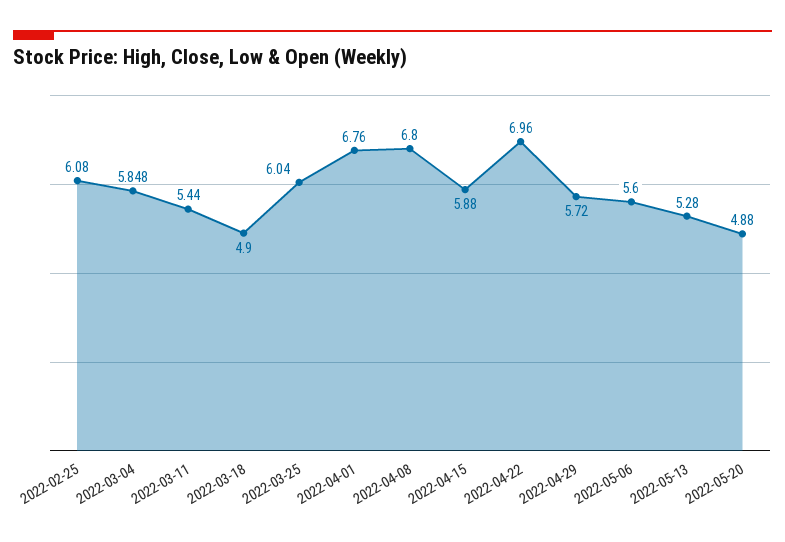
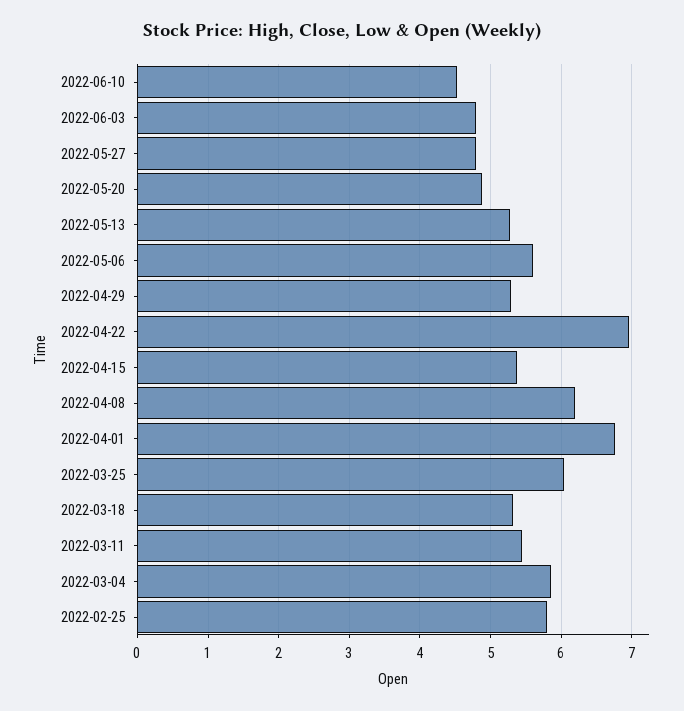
2022-02-25: 6.08 -> 5.8
2022-03-18: 4.9 -> 5.3
2022-04-08: 6.8 -> 6.2
2022-04-15: 5.88 -> 5.4
2022-04-29: 5.72 -> 5.3
2022-06-10: none -> 4.5
2022-06-03: none -> 4.8
2022-05-27: none -> 4.8

